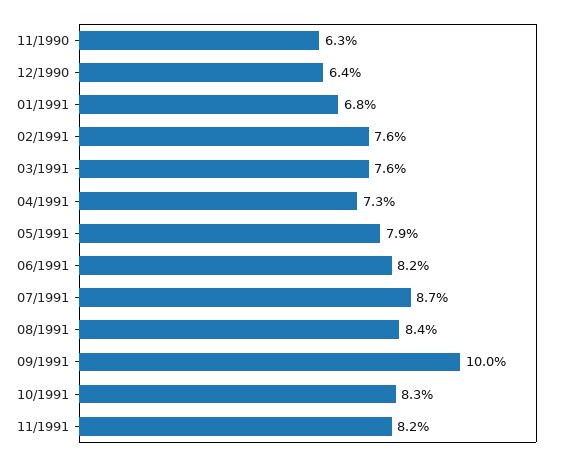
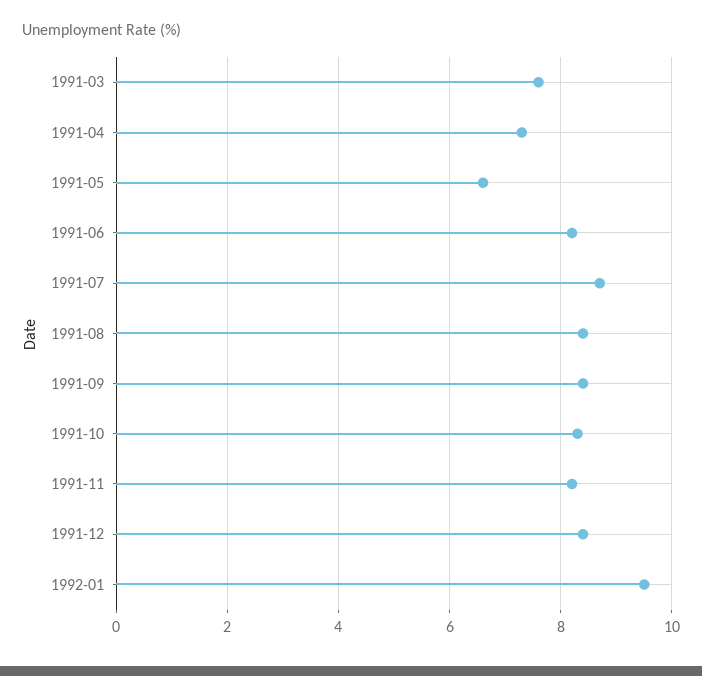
11/1990: 6.3 -> none
12/1990: 6.4 -> none
01/1991: 6.8 -> none
02/1991: 7.6 -> none
05/1991: 7.9 -> 6.5
09/1991: 10 -> 8.5
1991-12: none -> 8.5
1992-01: none -> 9.5

